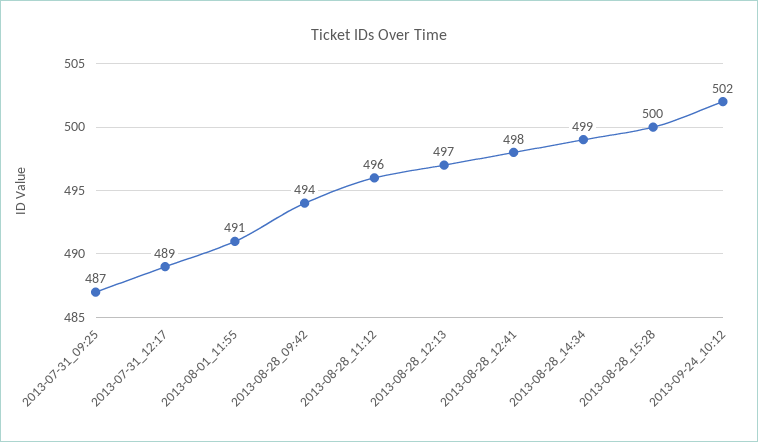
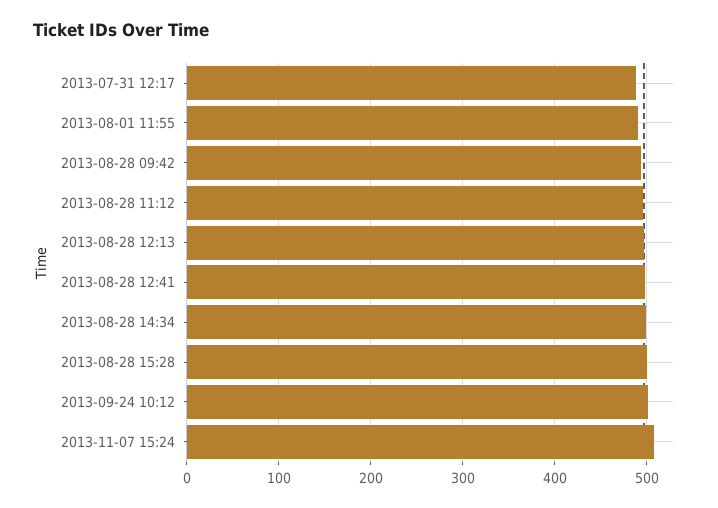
2013-07-31_09:25: 487 -> none
2013-11-07 15:24: none -> 510

